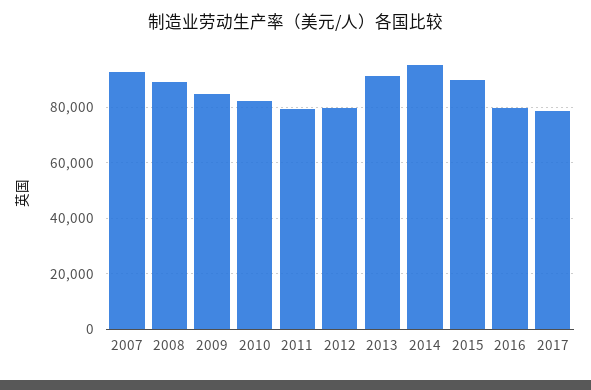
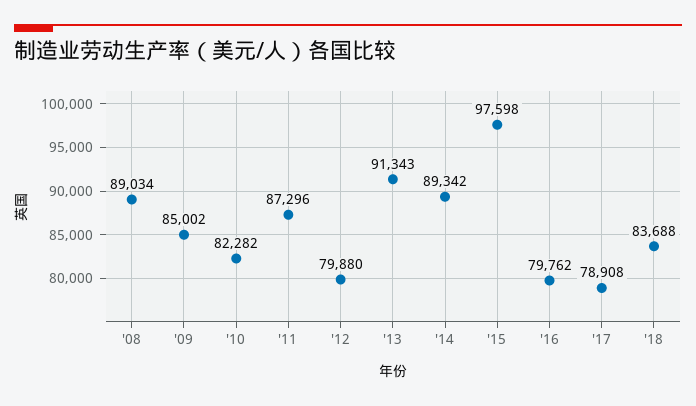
2007: 92500 -> none
2011: 80000 -> 87296
2014: 95000 -> 89342
2015: 90000 -> 97598
'18: none -> 83688

